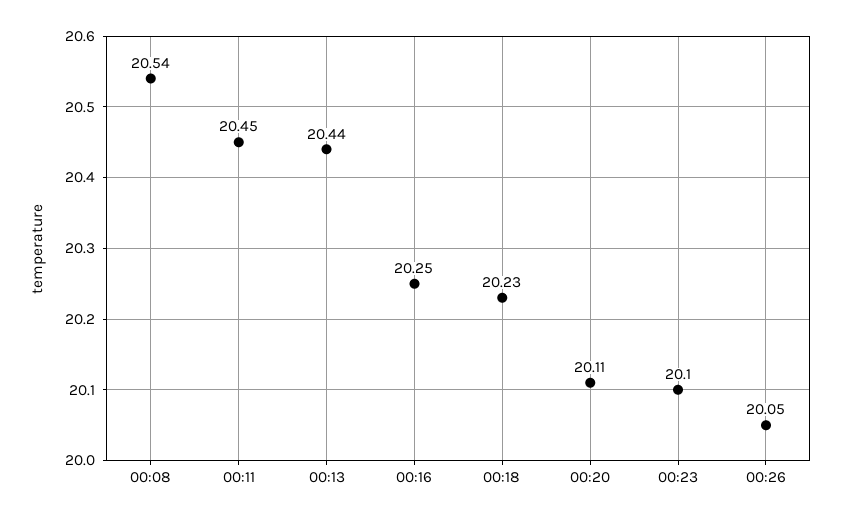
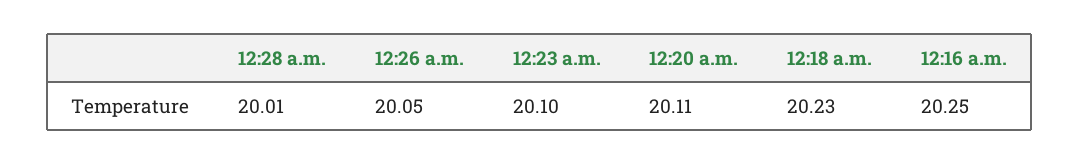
00:08: 20.54 -> none
00:11: 20.45 -> none
00:13: 20.44 -> none
12:28 a.m.: none -> 20.01

